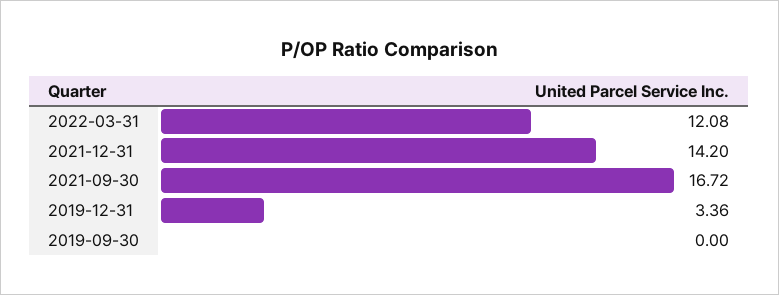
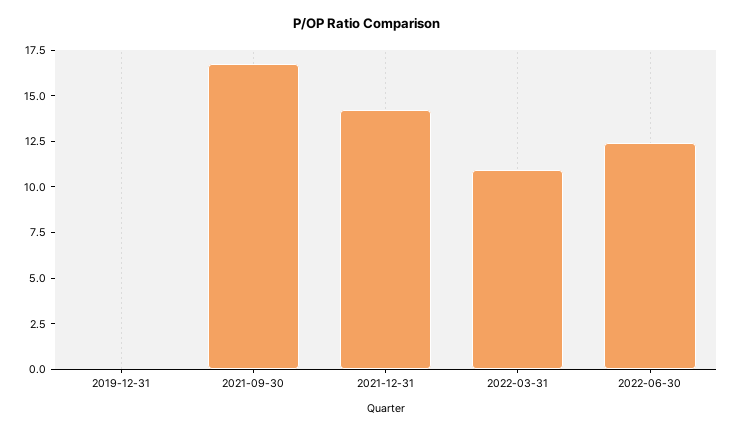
2022-03-31: 12.08 -> 11
2019-12-31: 3.36 -> 0
2019-09-30: 0 -> none
2022-06-30: none -> 12.5

